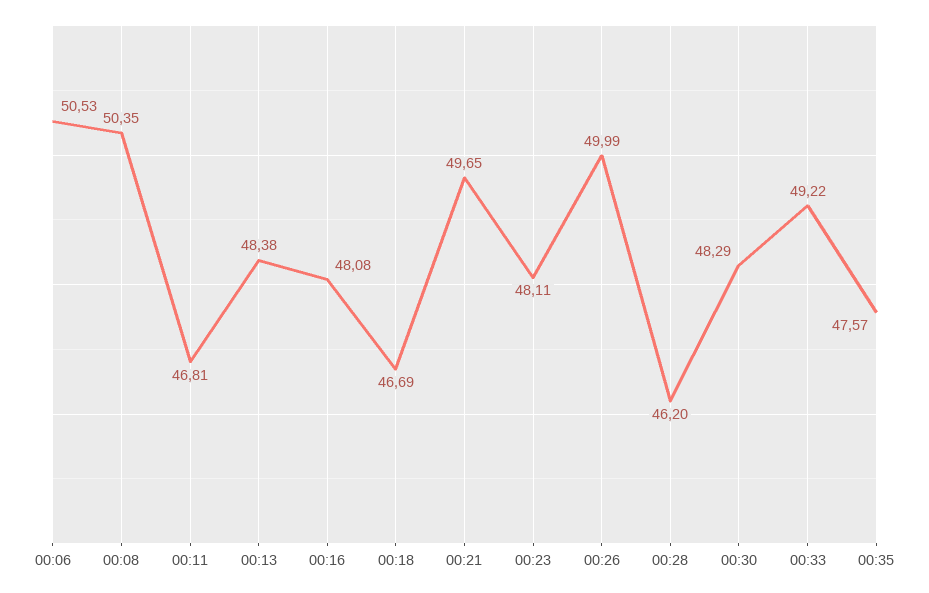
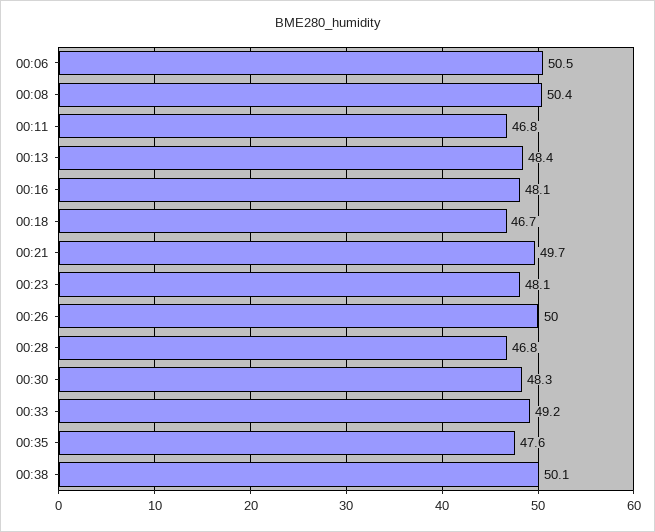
00:28: 46.2 -> 46.8
00:38: none -> 50.1

